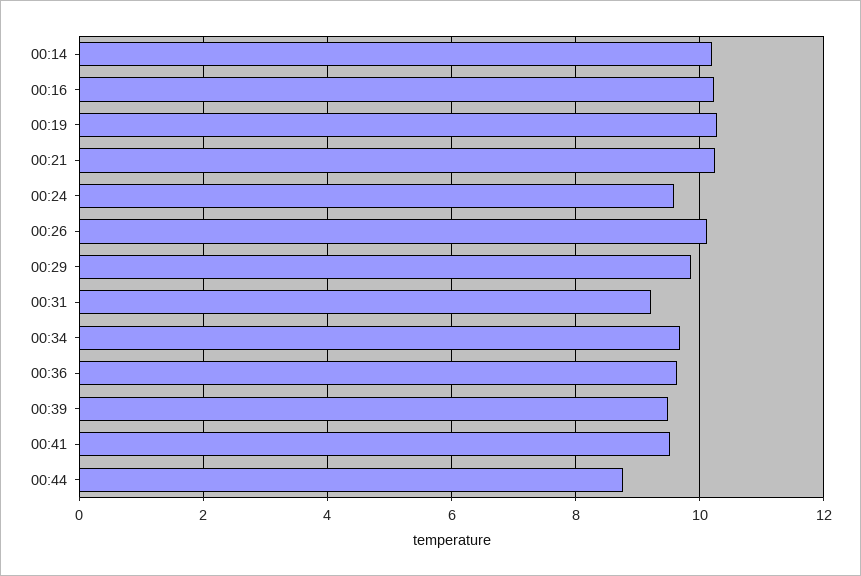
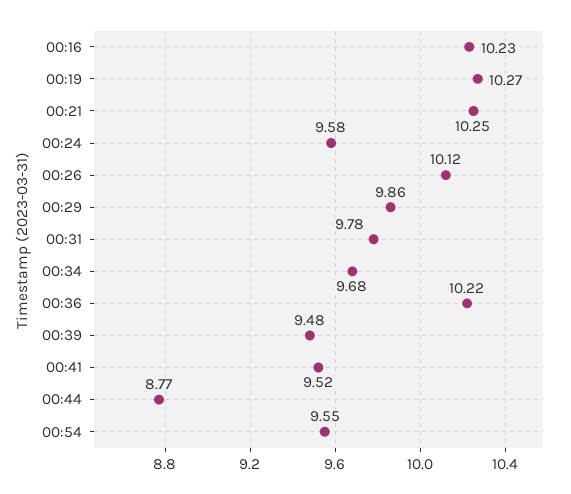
00:14: 10.2 -> none
00:31: 9.2 -> 9.78
00:36: 9.6 -> 10.22
00:54: none -> 9.55

